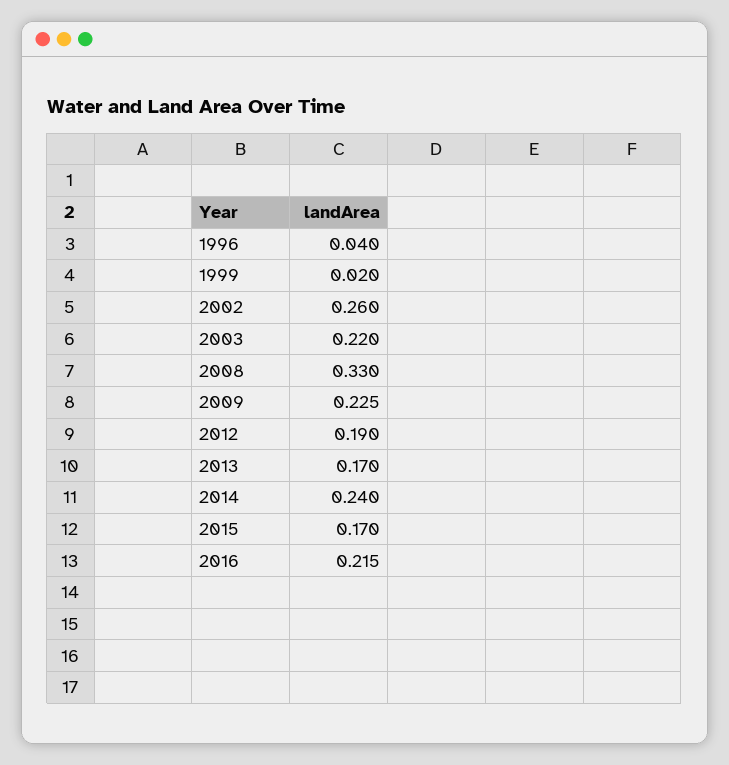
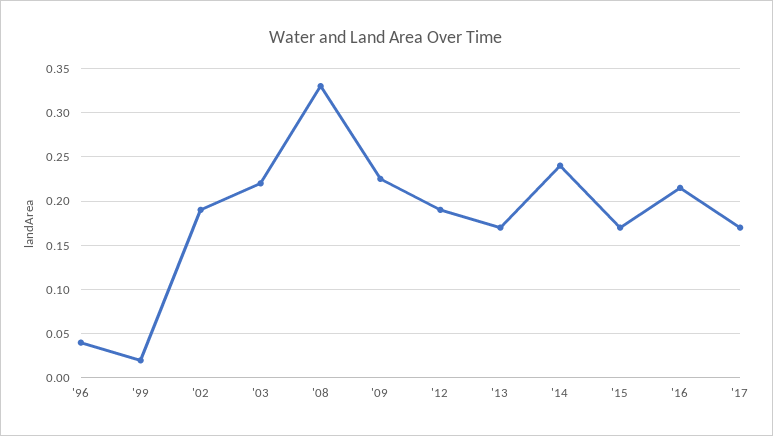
2002: 0.26 -> 0.19
'17: none -> 0.17

